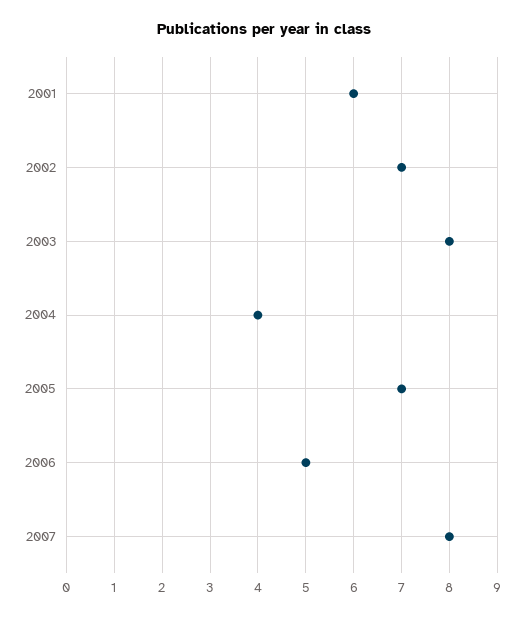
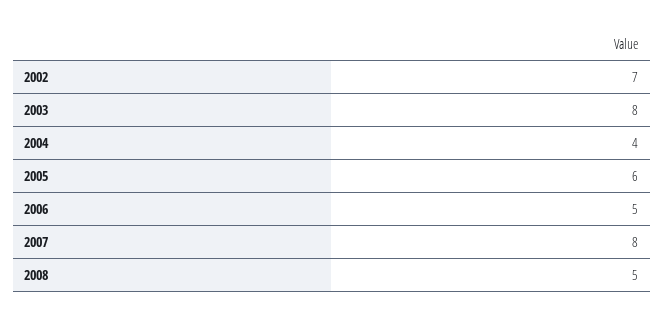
2001: 6 -> none
2005: 7 -> 6
2008: none -> 5

